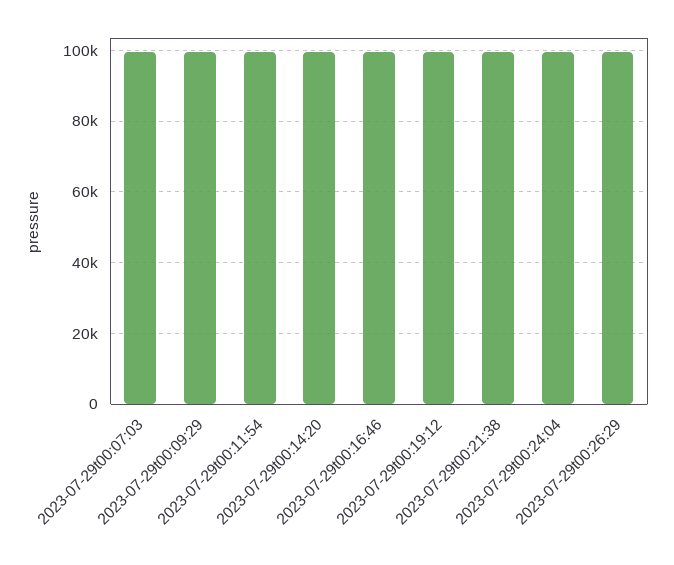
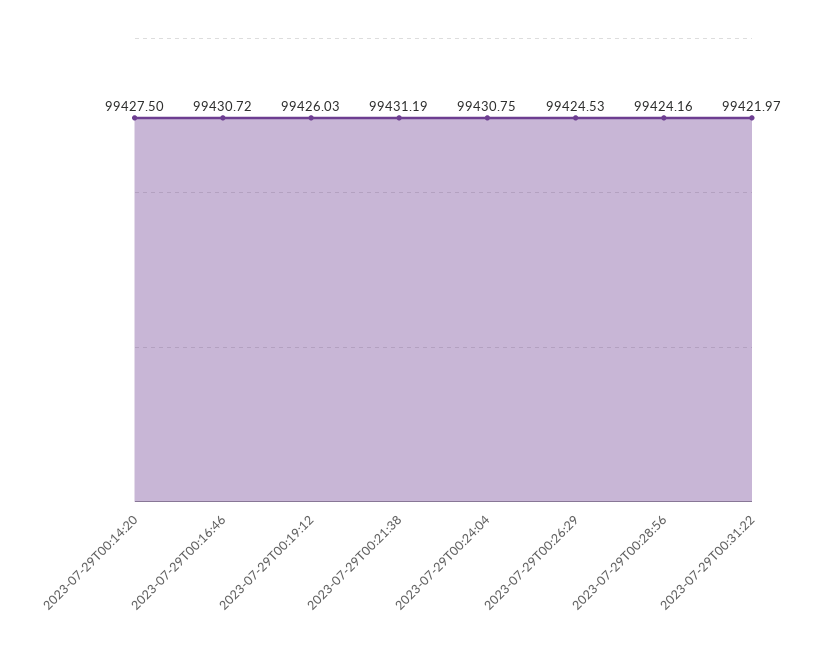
2023-07-29t00:07:03: 100000 -> none
2023-07-29t00:09:29: 100000 -> none
2023-07-29t00:11:54: 100000 -> none
2023-07-29T00:28:56: none -> 99424.16
2023-07-29T00:31:22: none -> 99421.97

